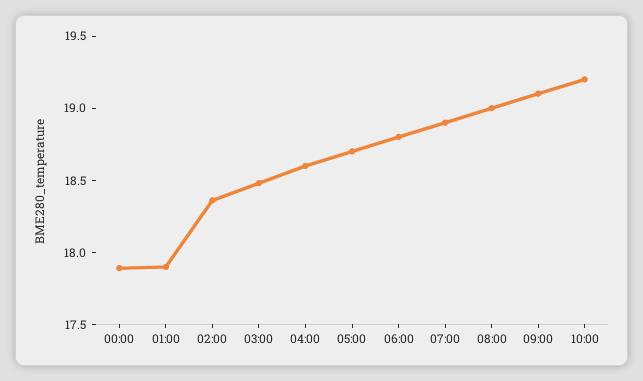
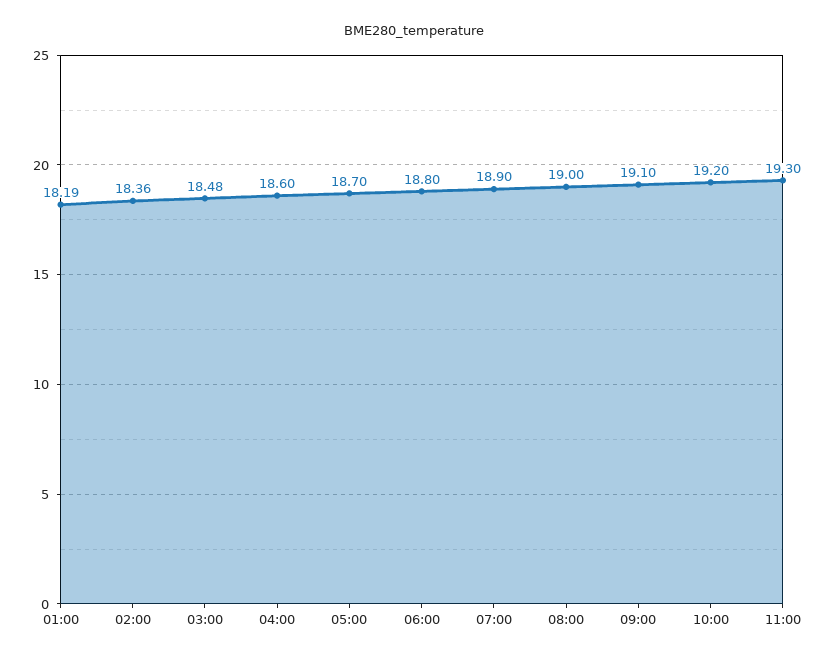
00:00: 17.9 -> none
01:00: 17.9 -> 18.19
11:00: none -> 19.3

